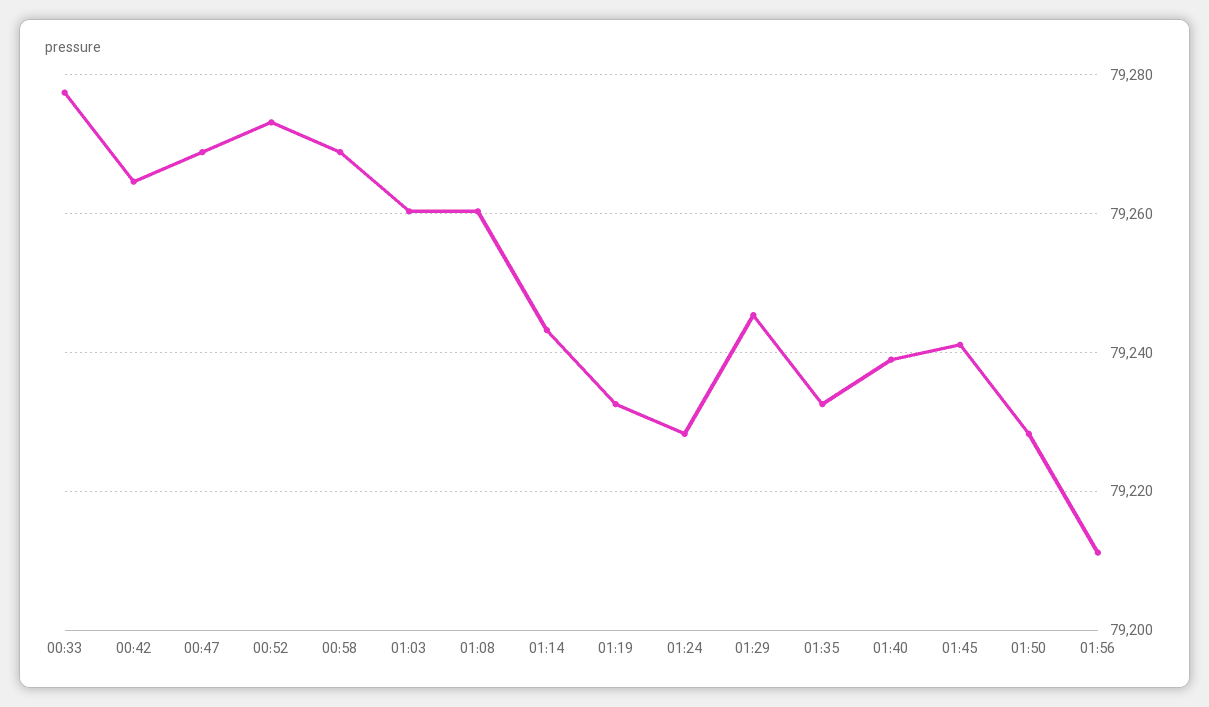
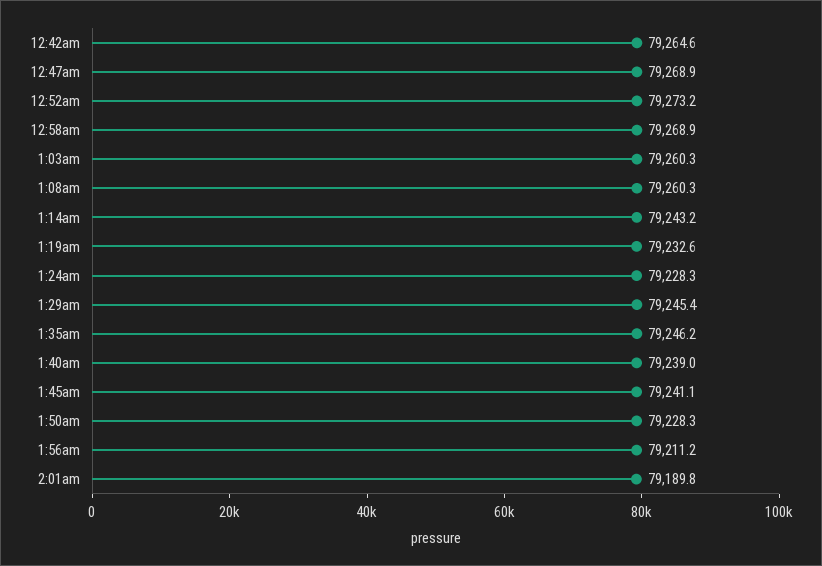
00:33: 79278 -> none
01:35: 79232 -> 79246.2
2:01am: none -> 79189.8

